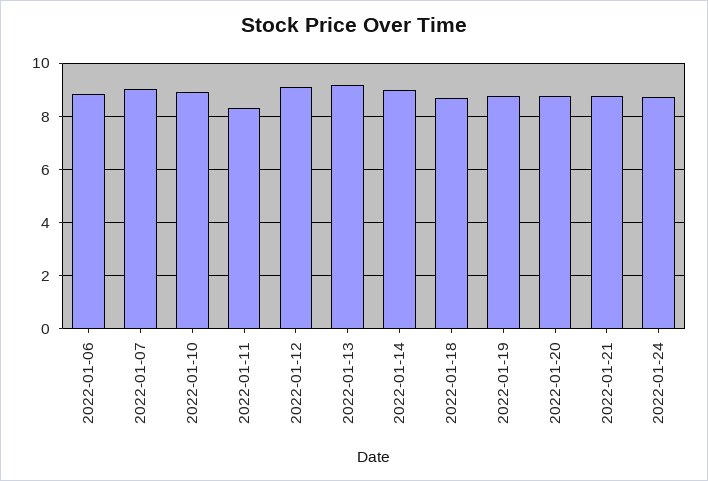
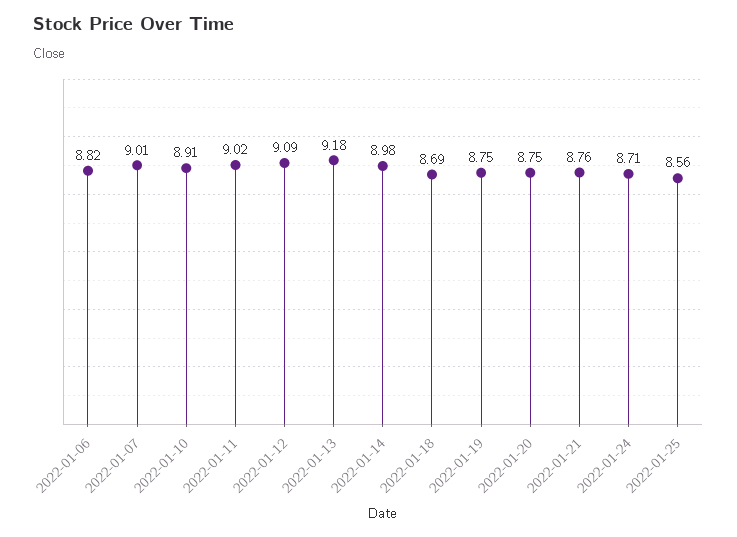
2022-01-11: 8.25 -> 9.02
2022-01-25: none -> 8.56

